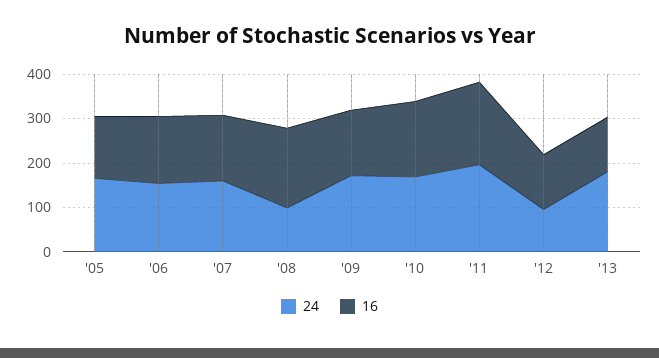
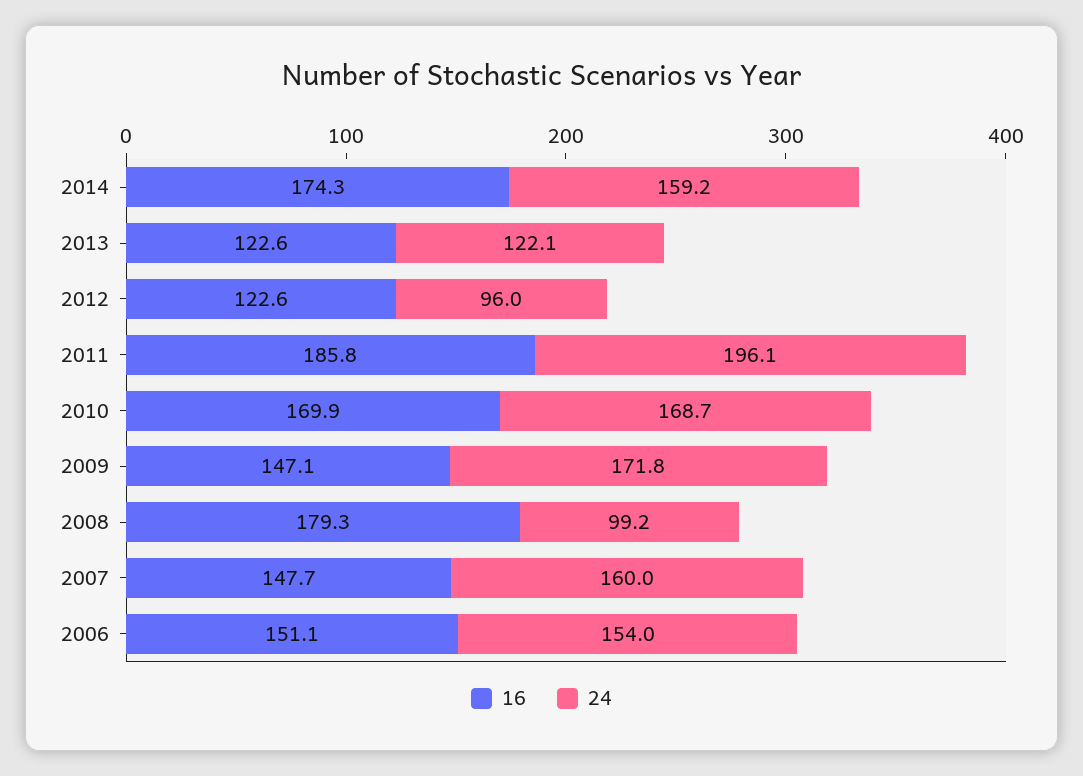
24, '05: 160 -> none
16, '05: 140 -> none
24, '13: 180 -> 122.1
16, 2014: none -> 174.3
24, 2014: none -> 159.2

